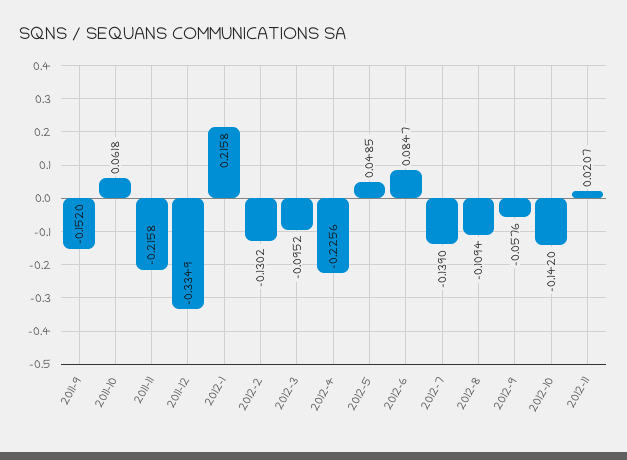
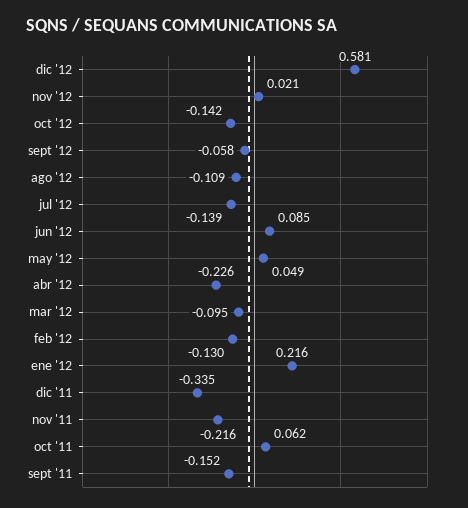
dic '12: none -> 0.581

